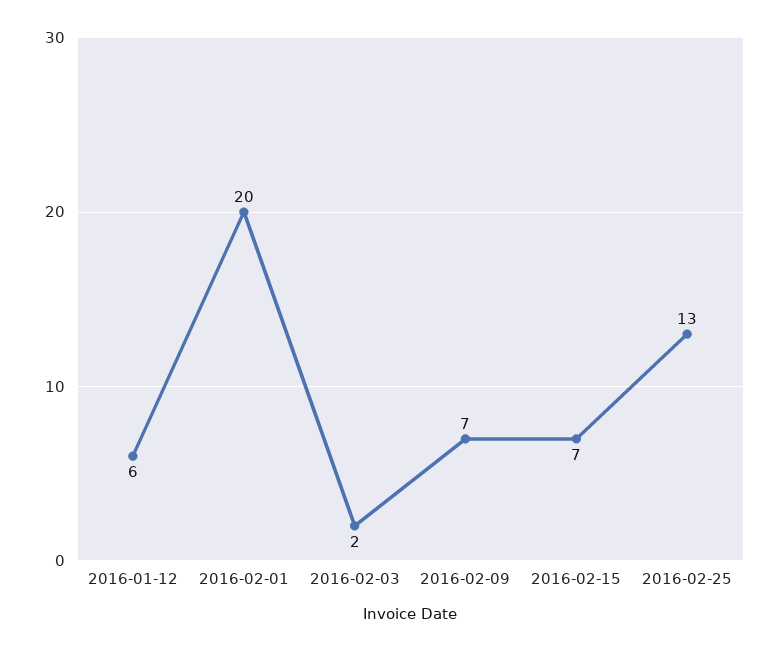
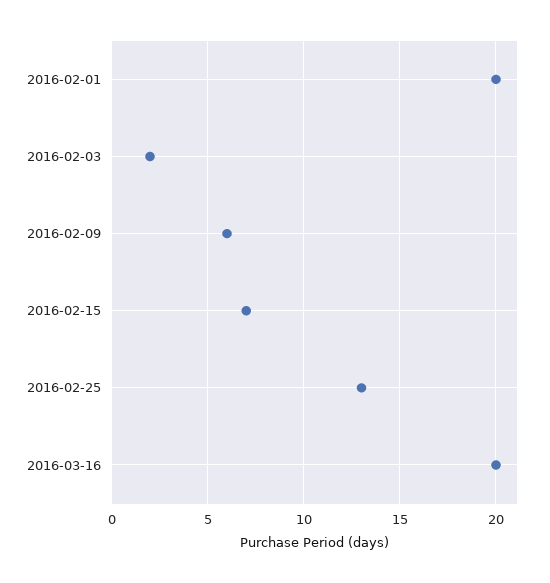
2016-01-12: 6 -> none
2016-02-09: 7 -> 6
2016-03-16: none -> 20

